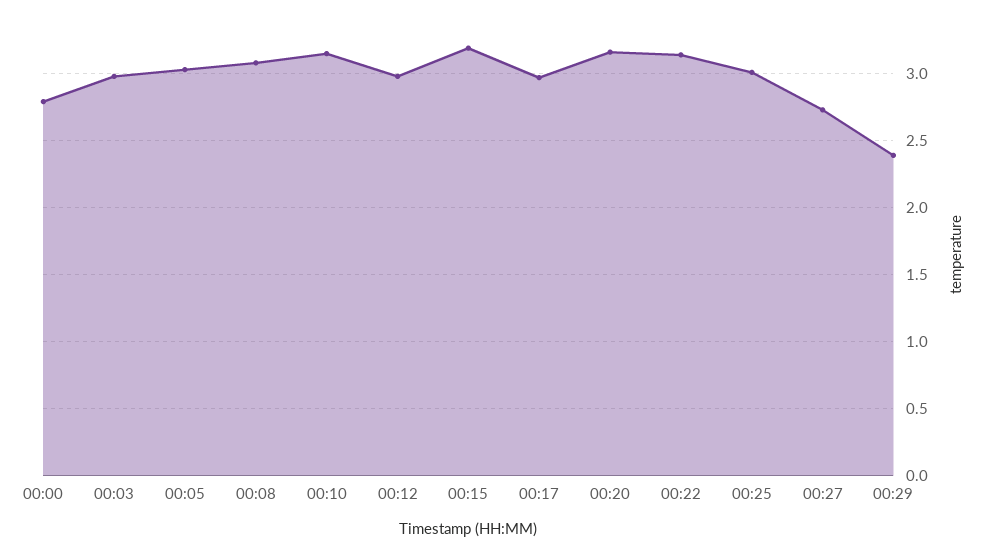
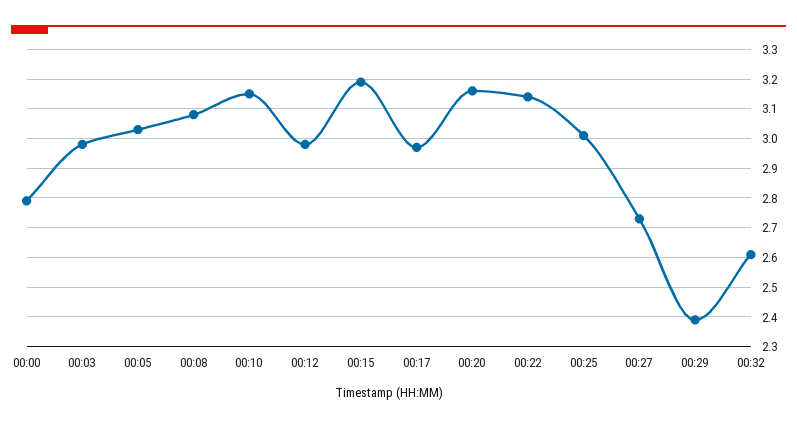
00:32: none -> 2.6

